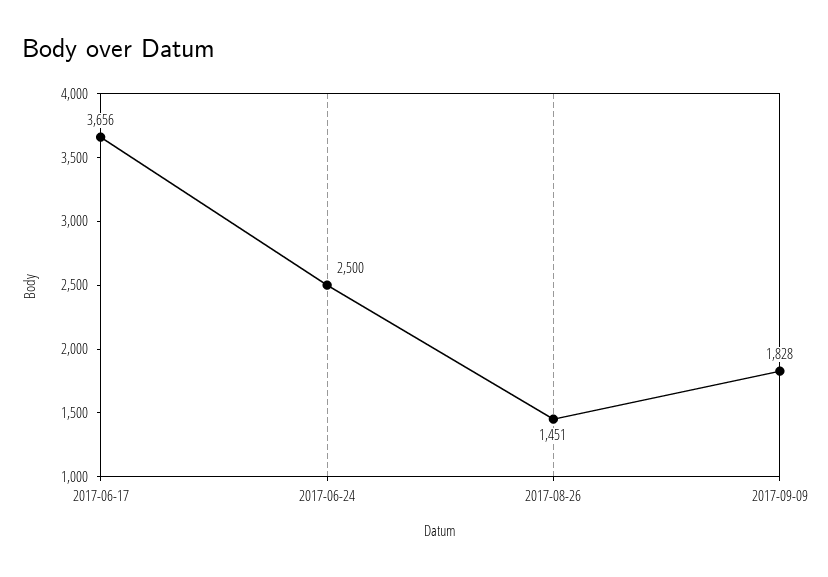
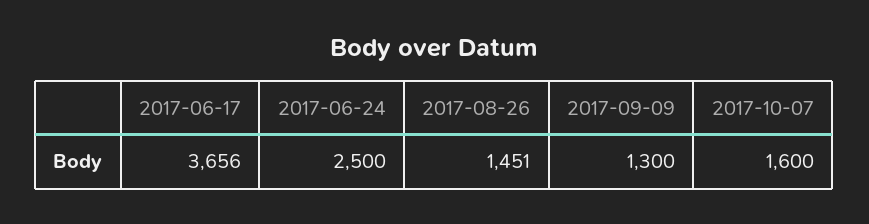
2017-09-09: 1828 -> 1300
2017-10-07: none -> 1600

